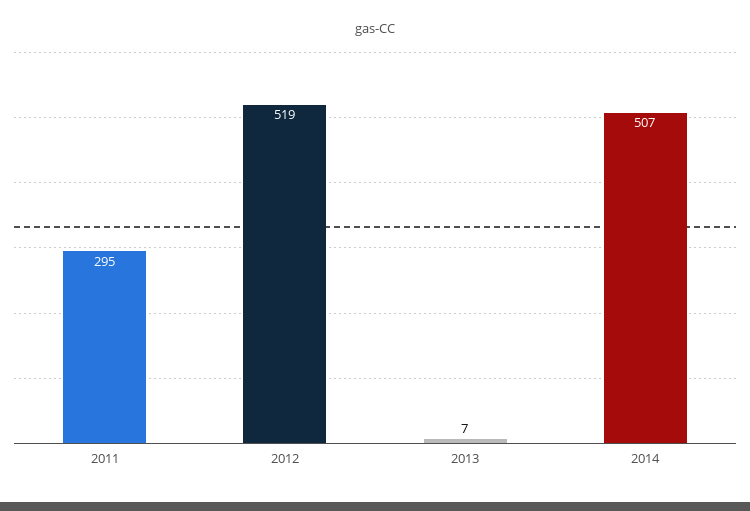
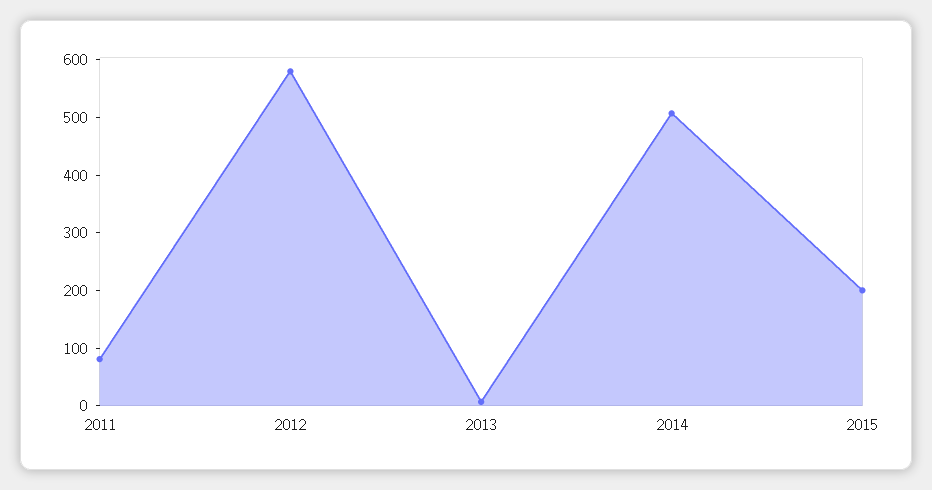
2011: 295 -> 80
2012: 519 -> 580
2015: none -> 200

